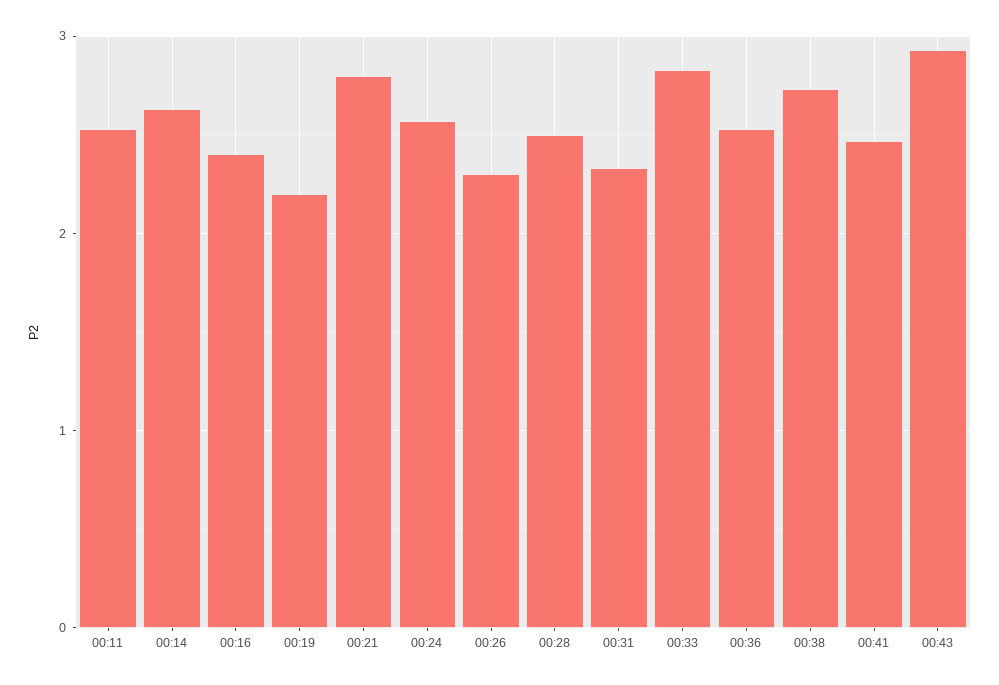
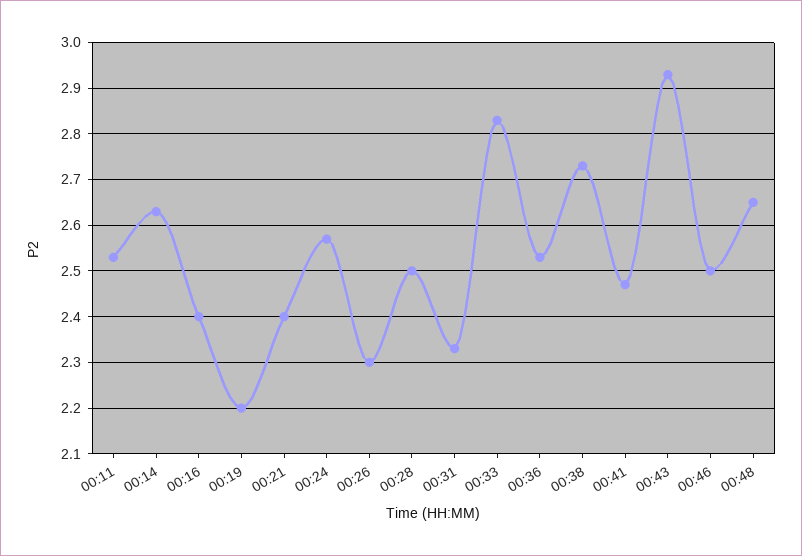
00:21: 2.8 -> 2.4
00:46: none -> 2.5
00:48: none -> 2.65

